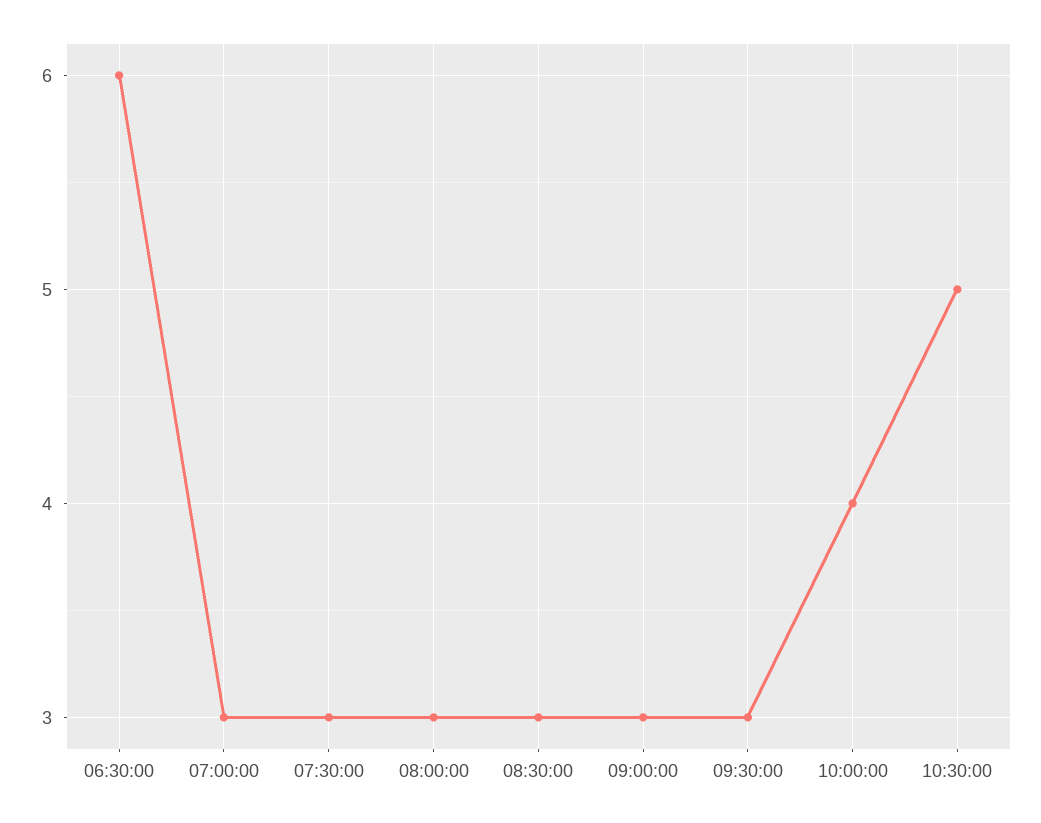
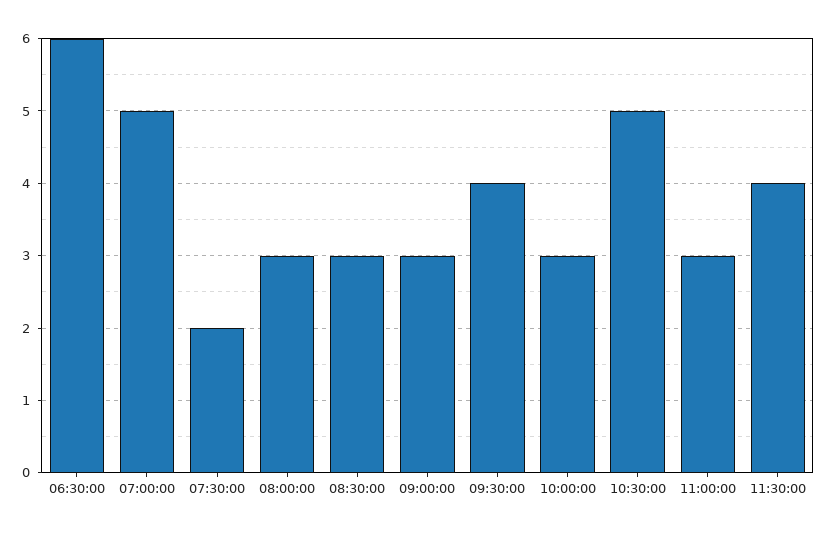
07:00:00: 3 -> 5
07:30:00: 3 -> 2
09:30:00: 3 -> 4
10:00:00: 4 -> 3
11:00:00: none -> 3
11:30:00: none -> 4

